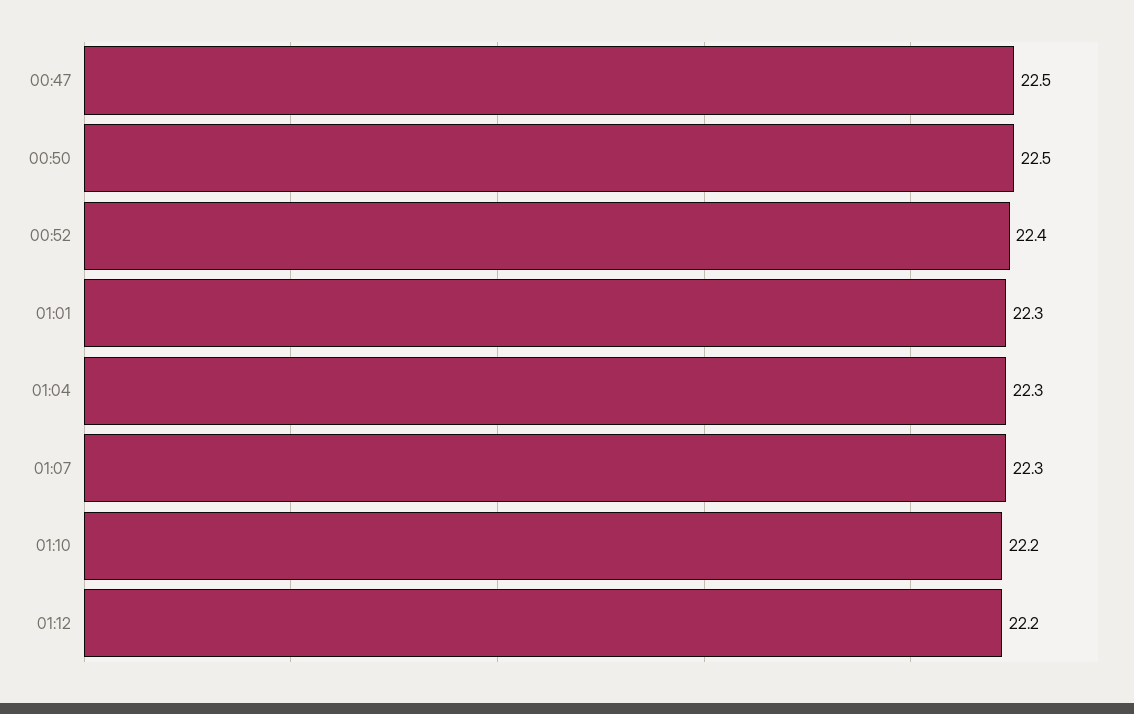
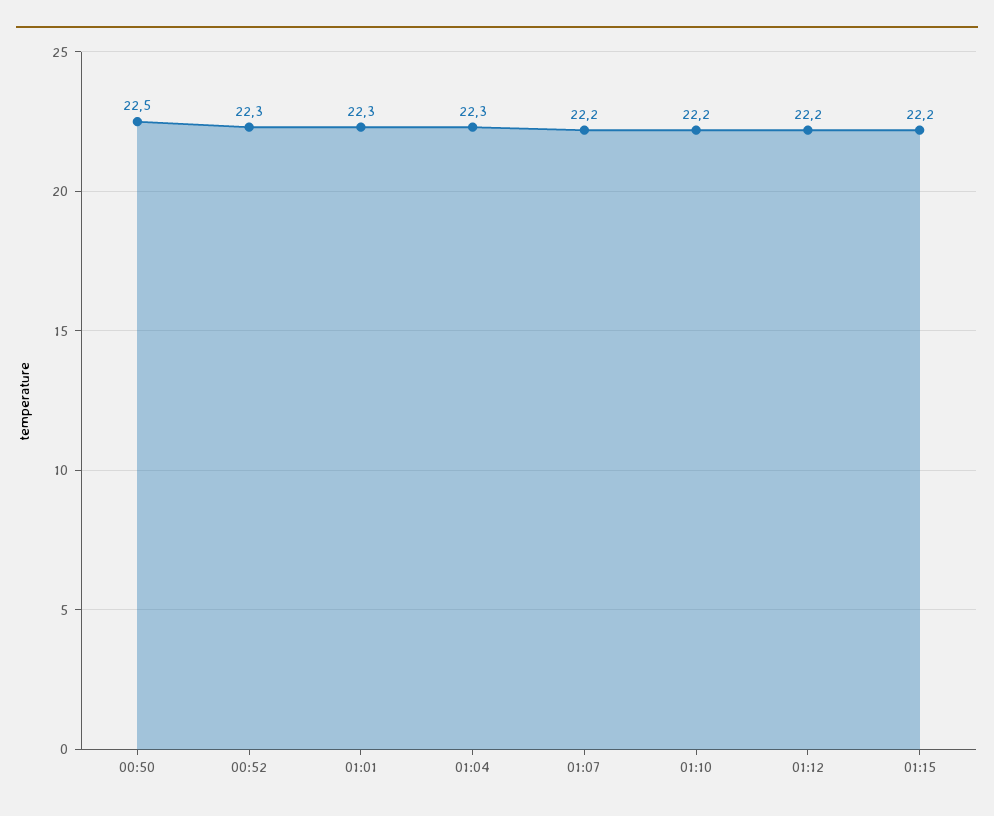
00:47: 22.5 -> none
00:52: 22.4 -> 22.3
01:07: 22.3 -> 22.2
01:15: none -> 22.2

